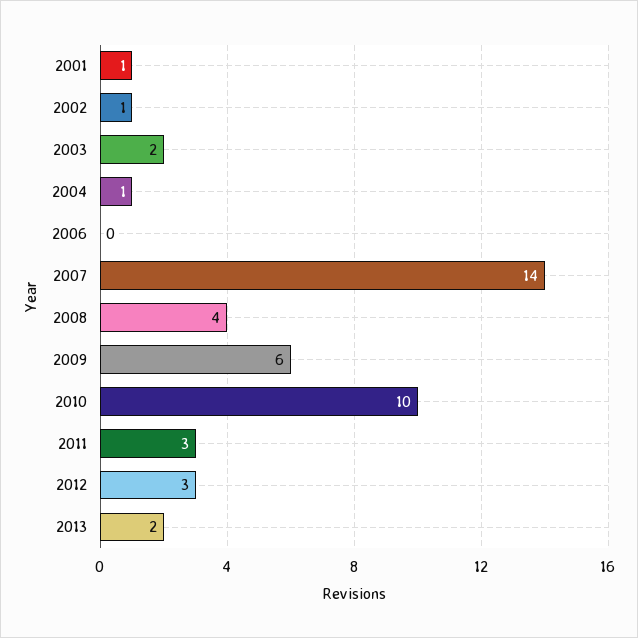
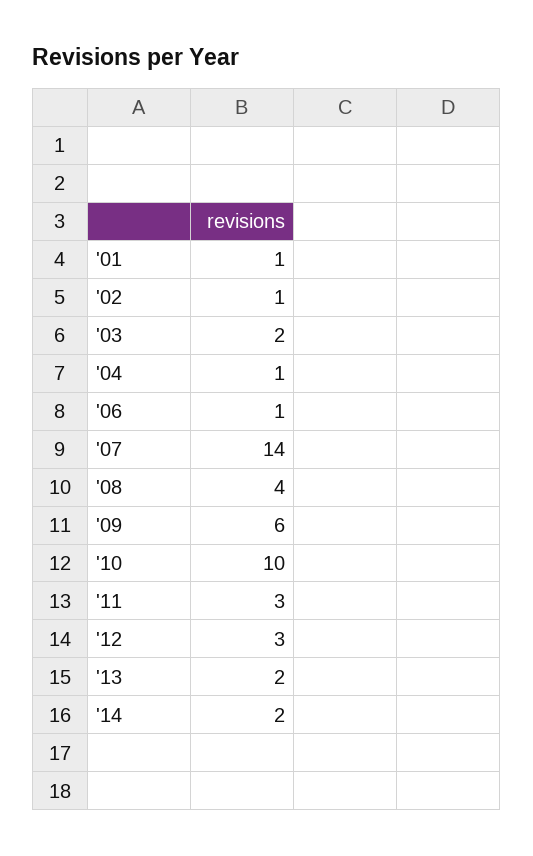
2006: 0 -> 1
'14: none -> 2

